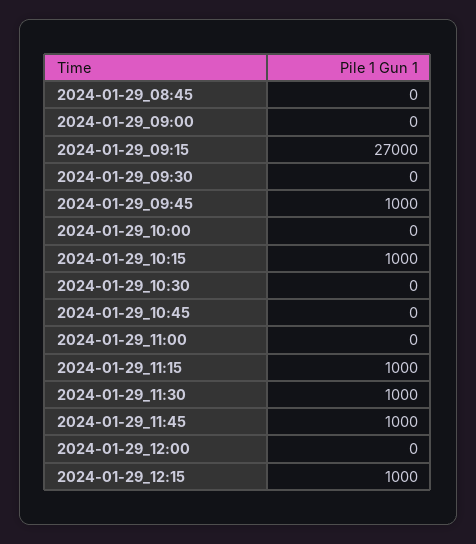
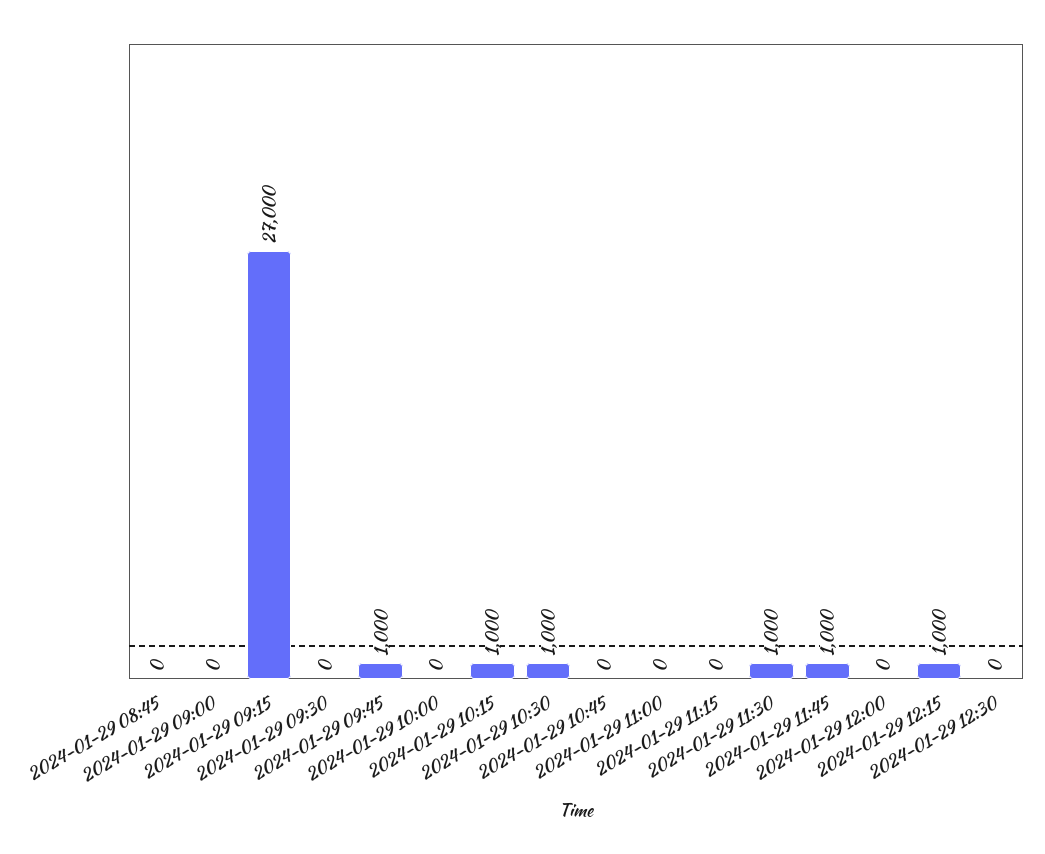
2024-01-29_10:30: 0 -> 1000
2024-01-29_11:15: 1000 -> 0
2024-01-29 12:30: none -> 0

